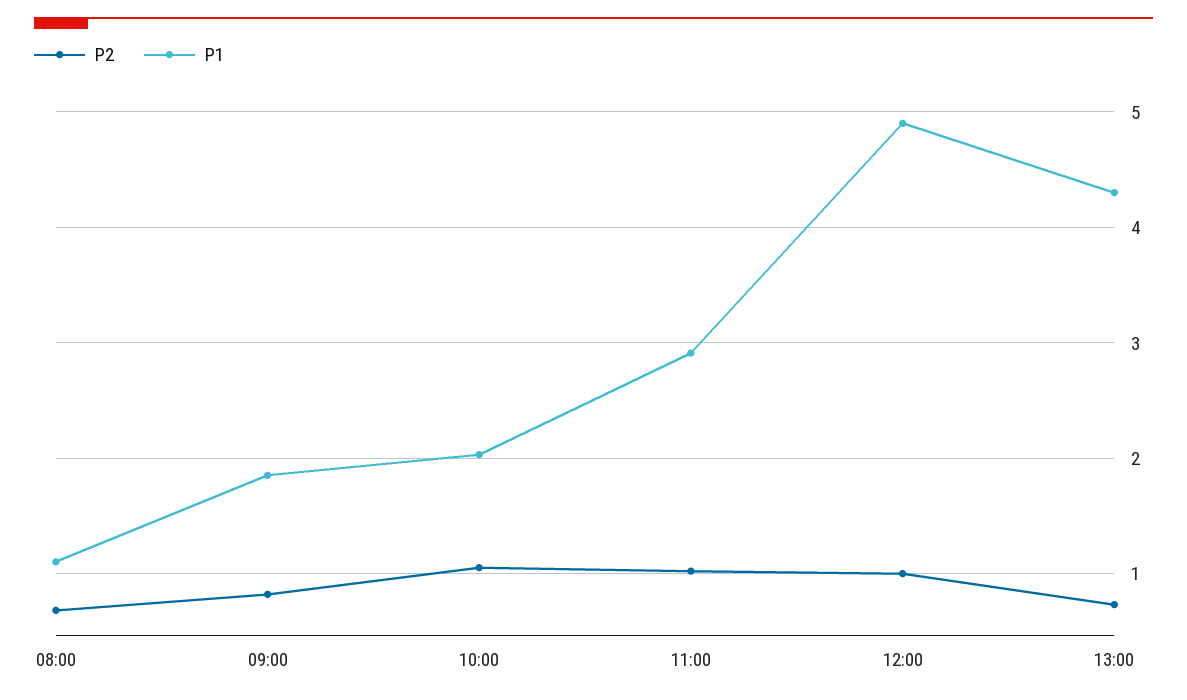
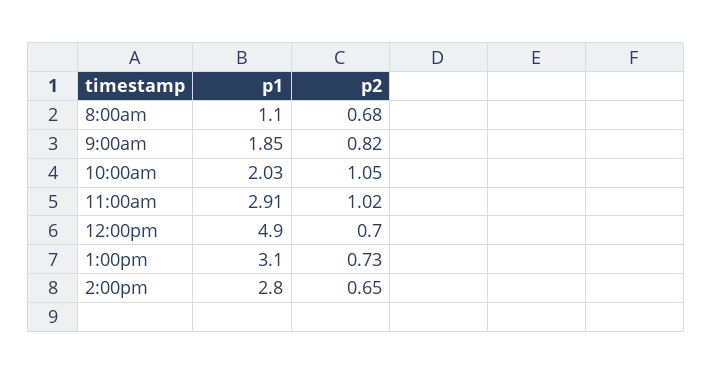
P2, 12:00: 1 -> 0.7
P1, 13:00: 4.3 -> 3.1
P1, 2:00pm: none -> 2.8
P2, 2:00pm: none -> 0.65

